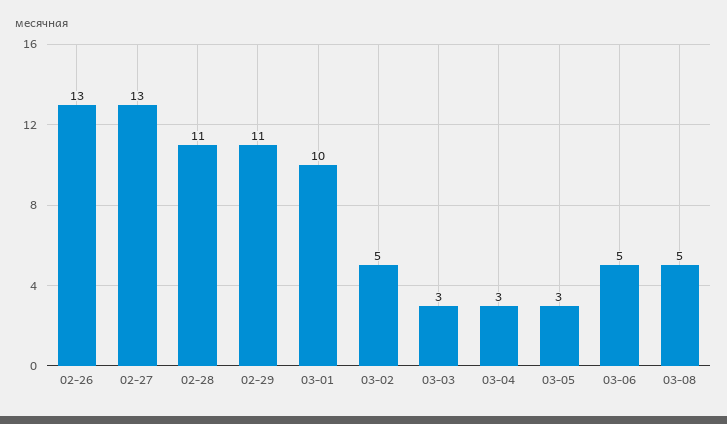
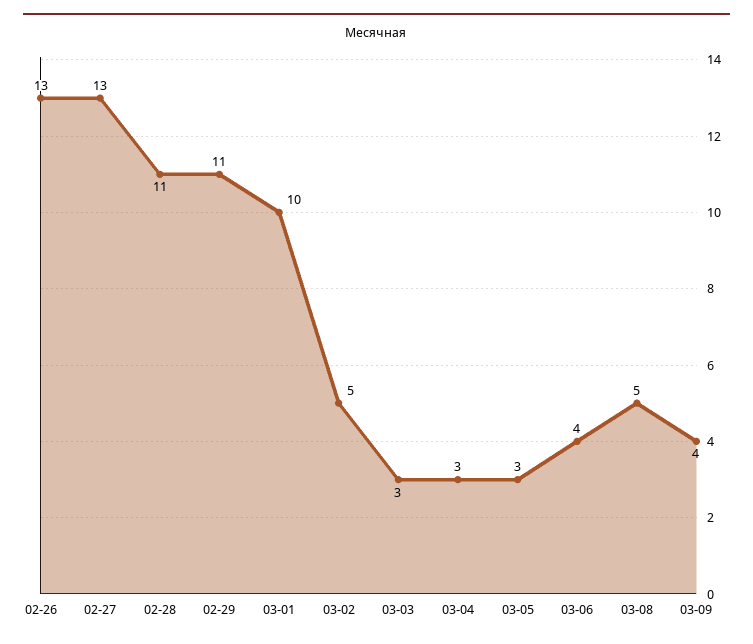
03-06: 5 -> 4
03-09: none -> 4

